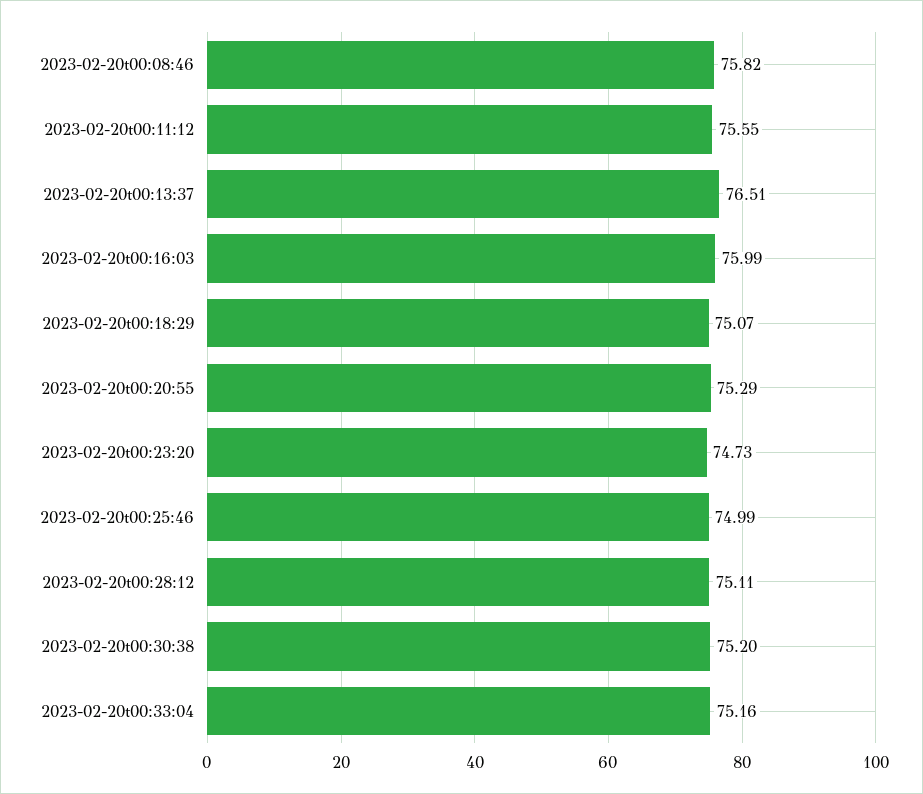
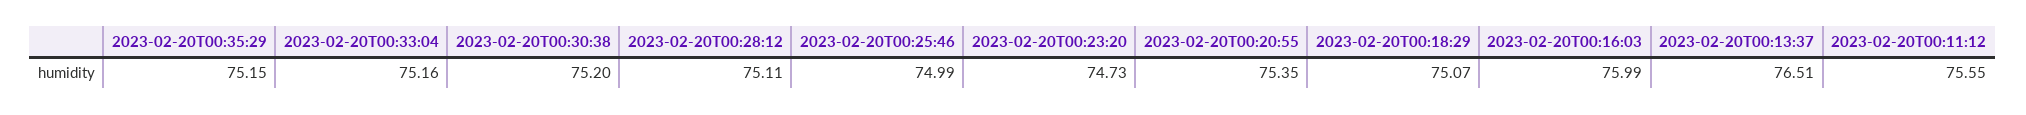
2023-02-20t00:08:46: 75.82 -> none
2023-02-20t00:20:55: 75.29 -> 75.35
2023-02-20T00:35:29: none -> 75.15

